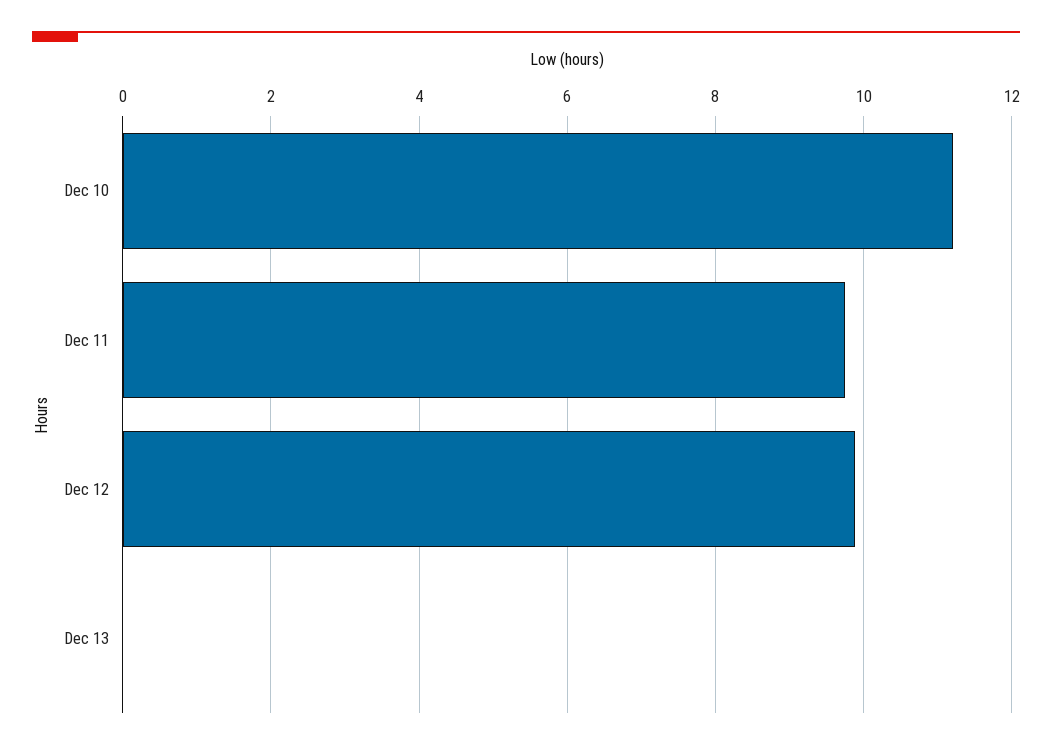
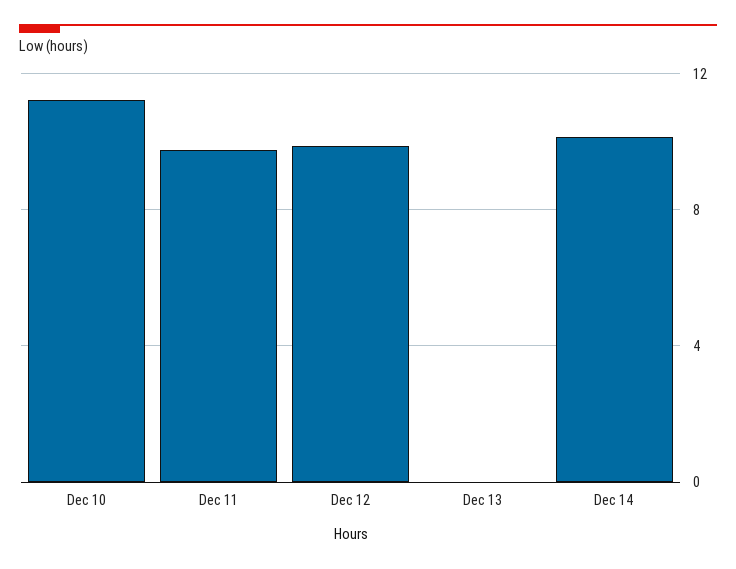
Dec 14: none -> 10

